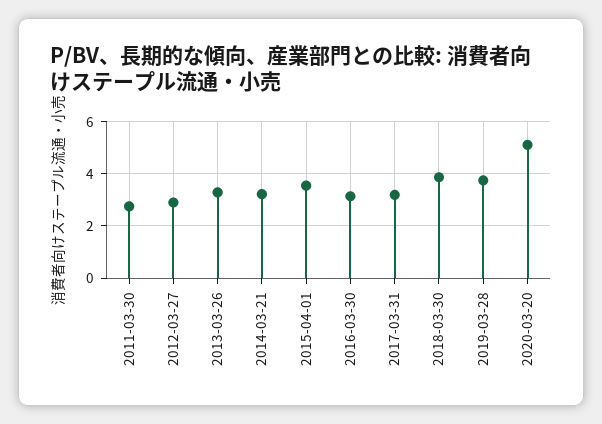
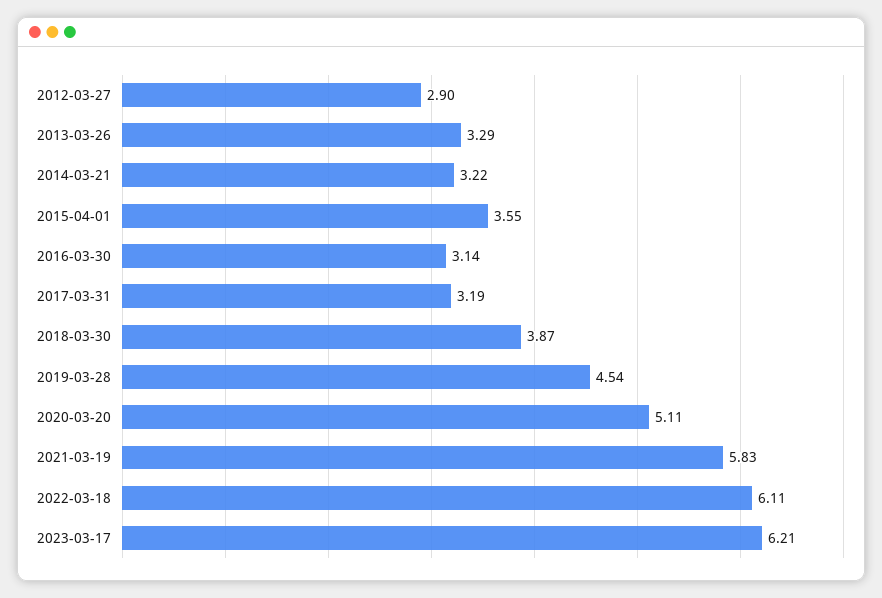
2011-03-30: 2.75 -> none
2019-03-28: 3.75 -> 4.54
2021-03-19: none -> 5.83
2022-03-18: none -> 6.11
2023-03-17: none -> 6.21

